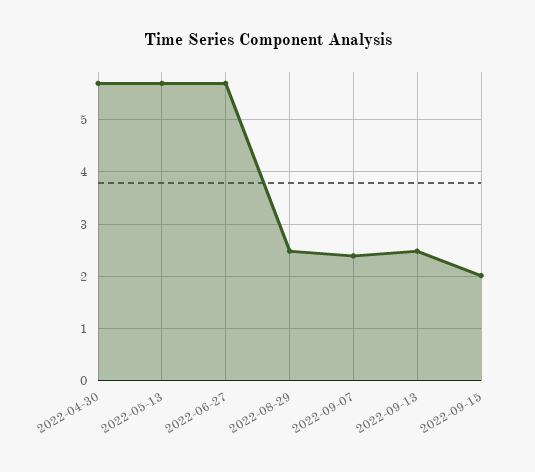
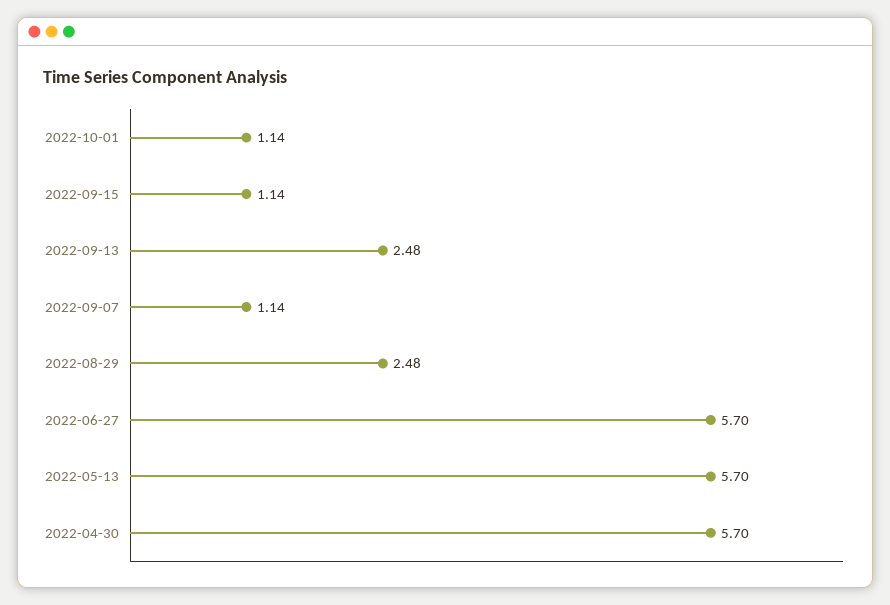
2022-09-07: 2.4 -> 1.14
2022-09-15: 2 -> 1.14
2022-10-01: none -> 1.14

